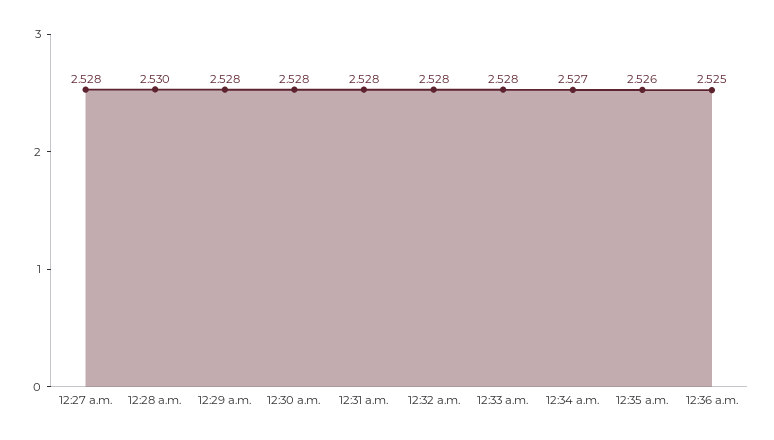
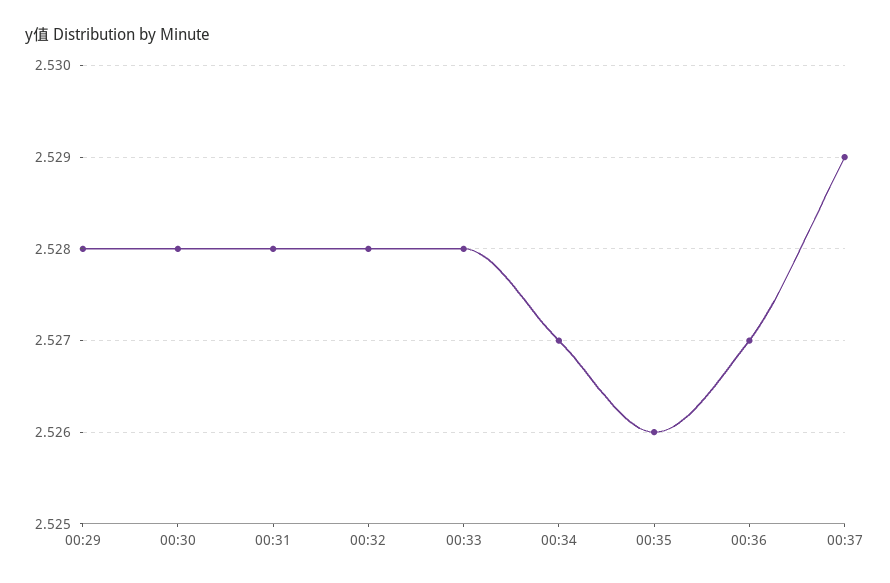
12:27 a.m.: 2.528 -> none
12:28 a.m.: 2.53 -> none
12:36 a.m.: 2.525 -> 2.527
00:37: none -> 2.529

